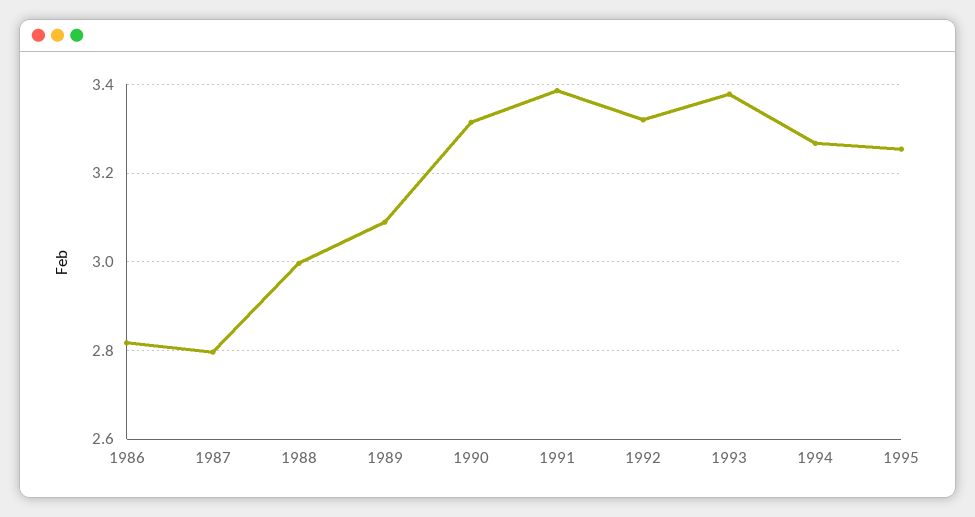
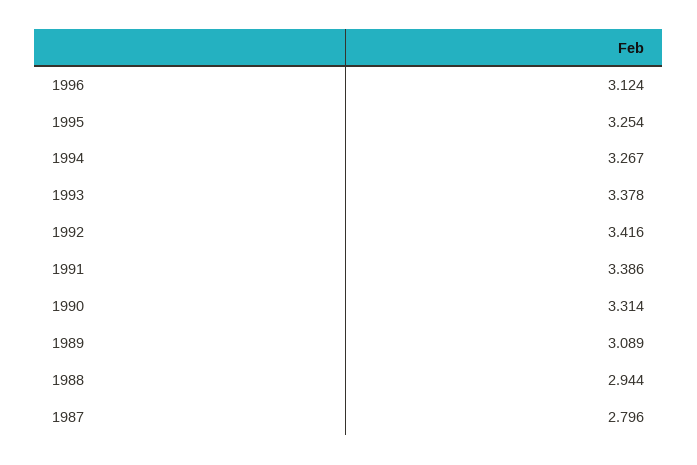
1986: 2.82 -> none
1988: 3 -> 2.944
1992: 3.32 -> 3.416
1996: none -> 3.124

